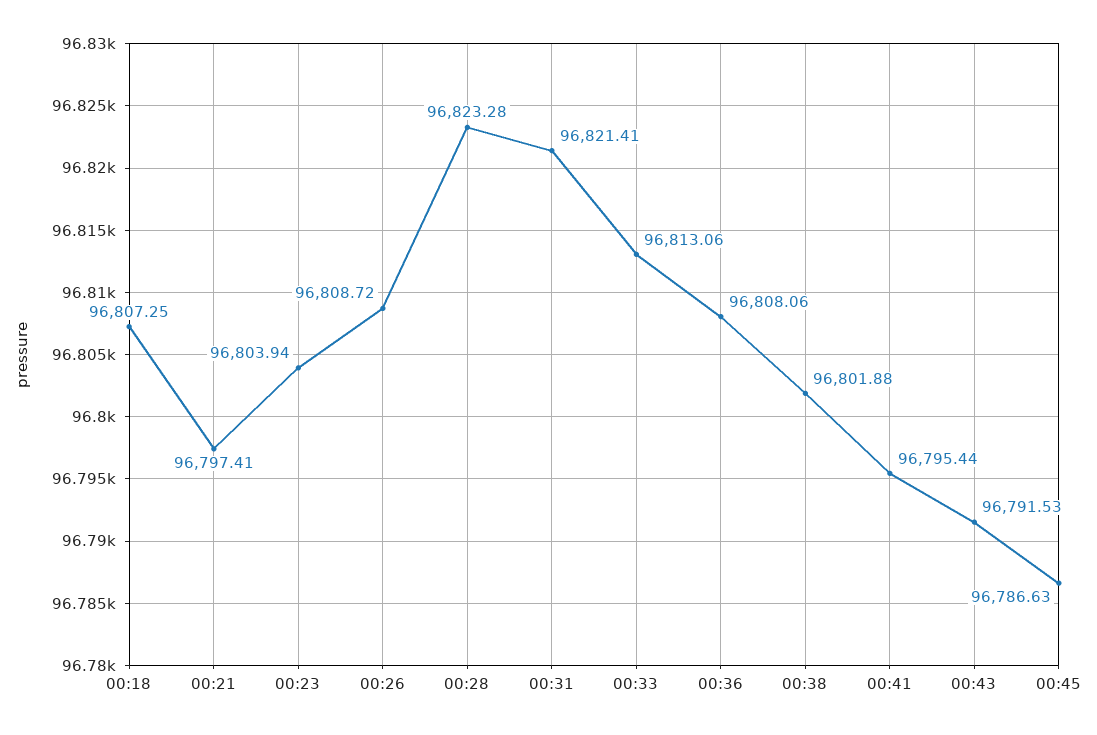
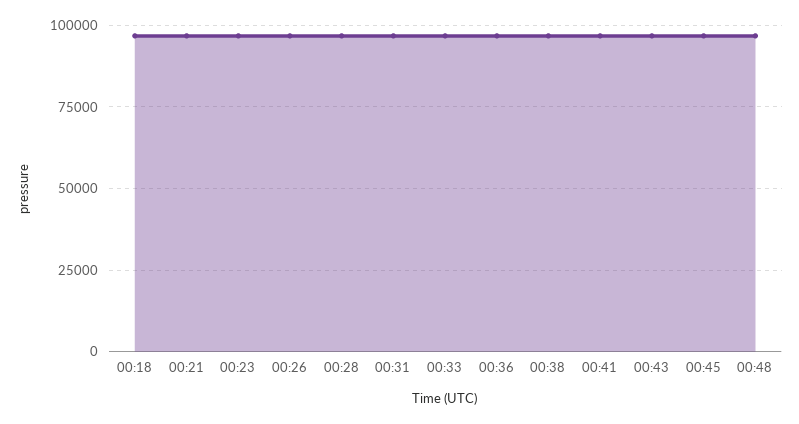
00:48: none -> 97500

